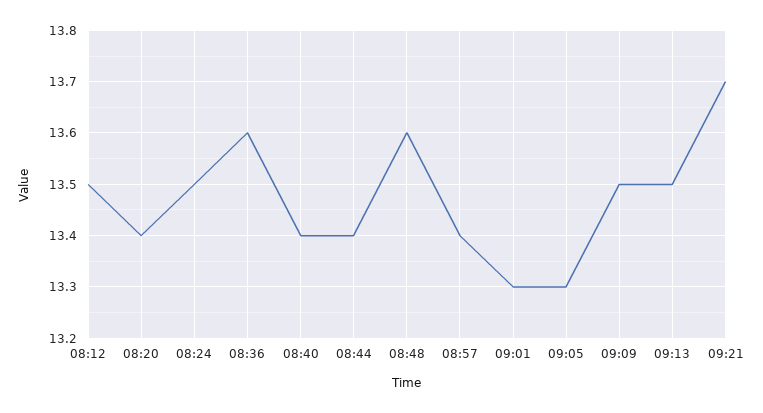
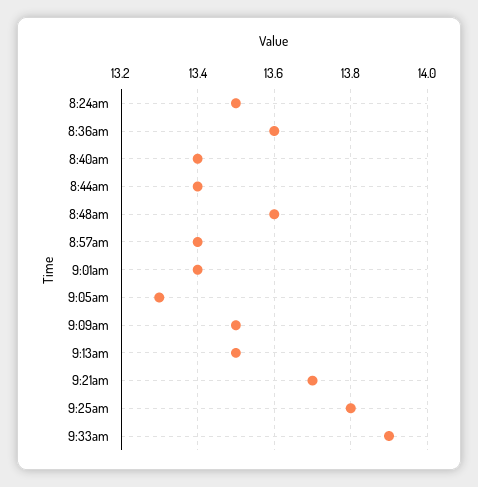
08:12: 13.5 -> none
08:20: 13.4 -> none
09:01: 13.3 -> 13.4
9:25am: none -> 13.8
9:33am: none -> 13.9

